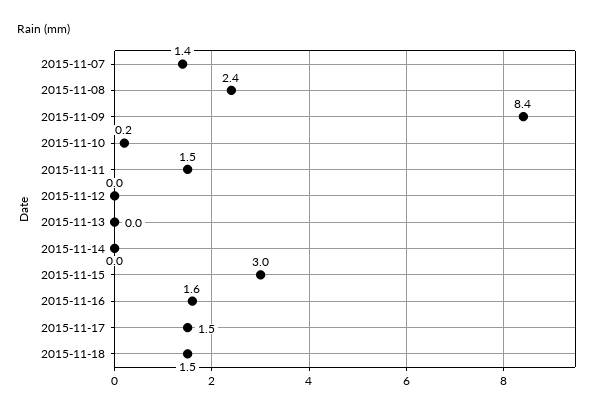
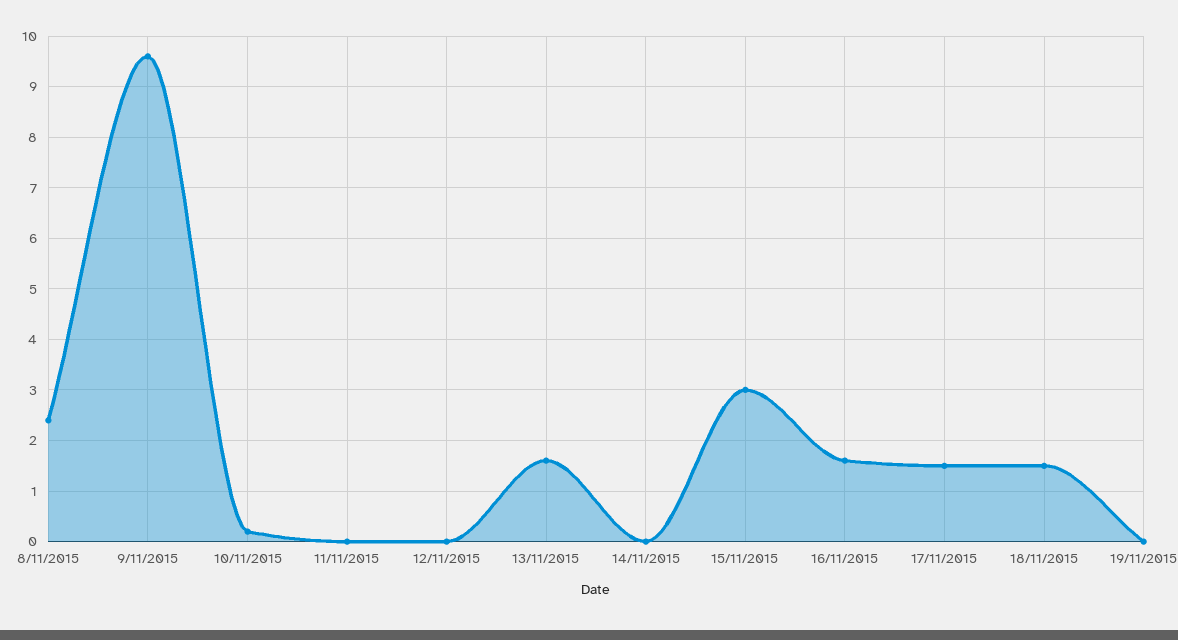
2015-11-07: 1.4 -> none
2015-11-09: 8.4 -> 9.5
2015-11-11: 1.5 -> 0
2015-11-13: 0 -> 1.5
19/11/2015: none -> 0

